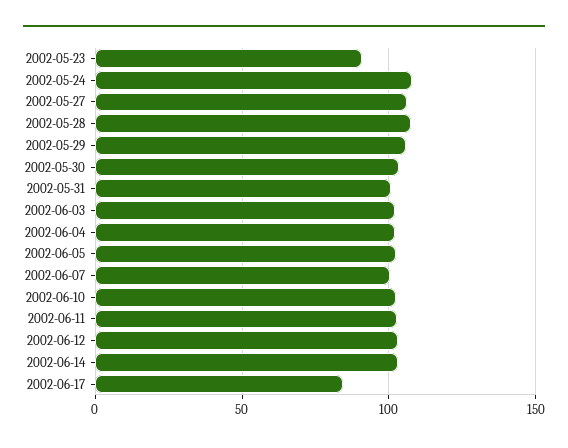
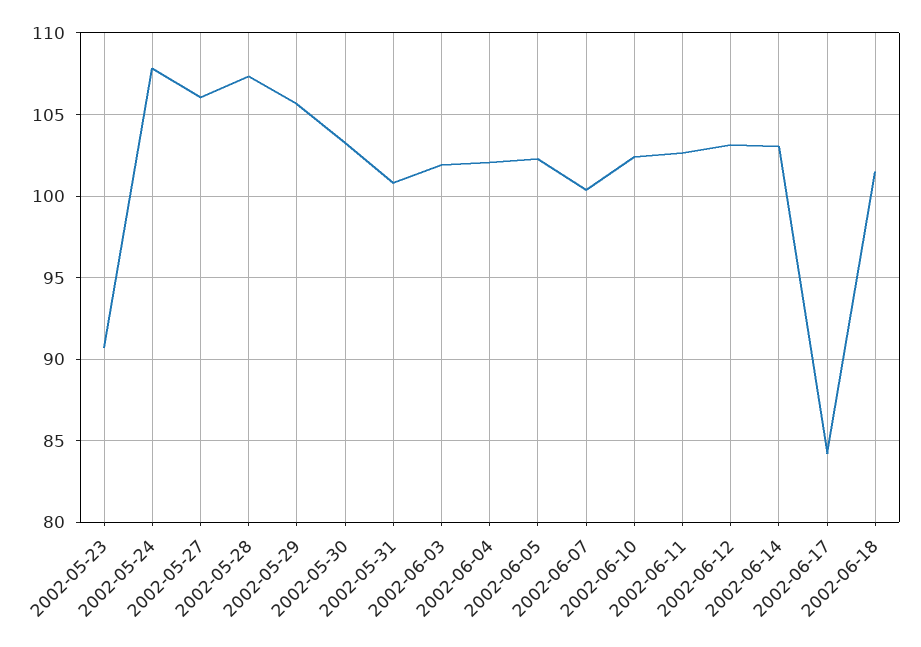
2002-06-18: none -> 101.5

